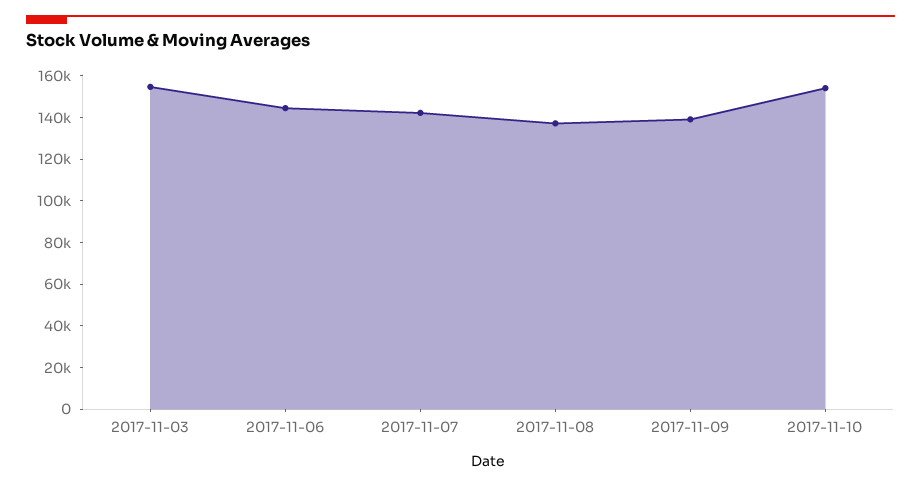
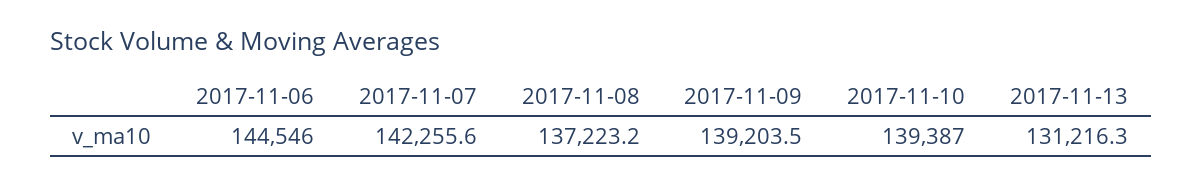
2017-11-03: 155000 -> none
2017-11-10: 155000 -> 139387
2017-11-13: none -> 131216.3

